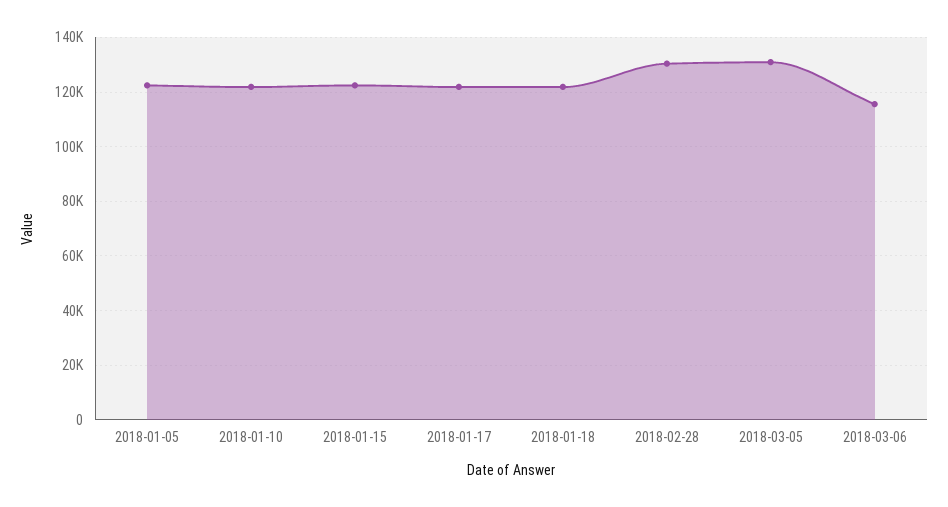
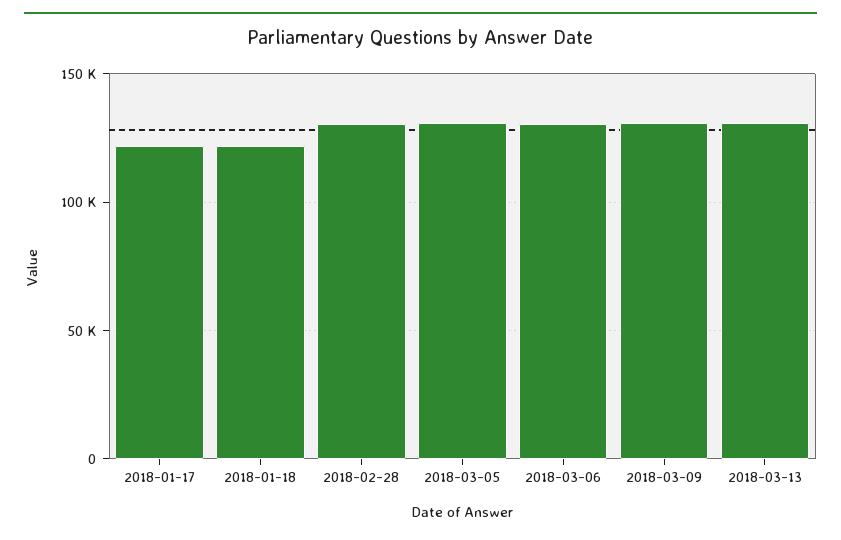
2018-01-05: 122500 -> none
2018-01-10: 122500 -> none
2018-01-15: 122500 -> none
2018-03-06: 115000 -> 130000
2018-03-09: none -> 130000
2018-03-13: none -> 130000

